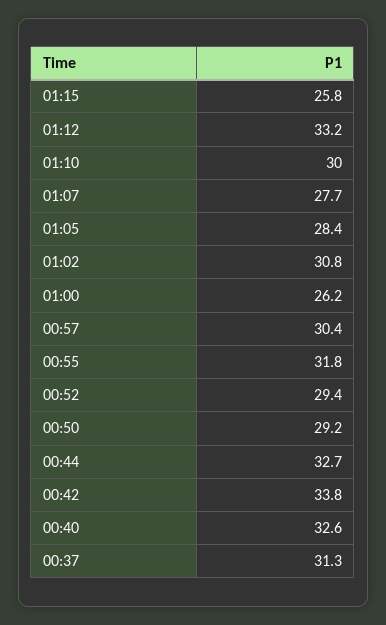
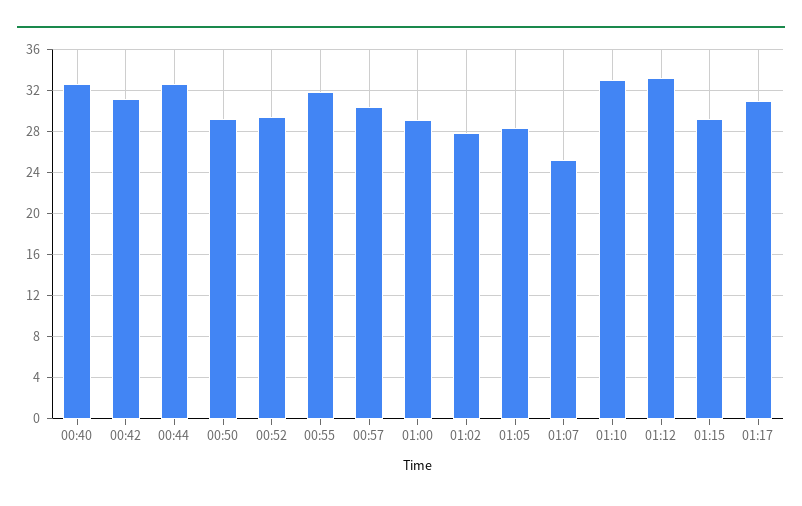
01:15: 25.8 -> 29
01:10: 30 -> 33
01:07: 27.7 -> 25
01:02: 30.8 -> 28
01:00: 26.2 -> 29
00:42: 33.8 -> 31
00:37: 31.3 -> none
01:17: none -> 31

